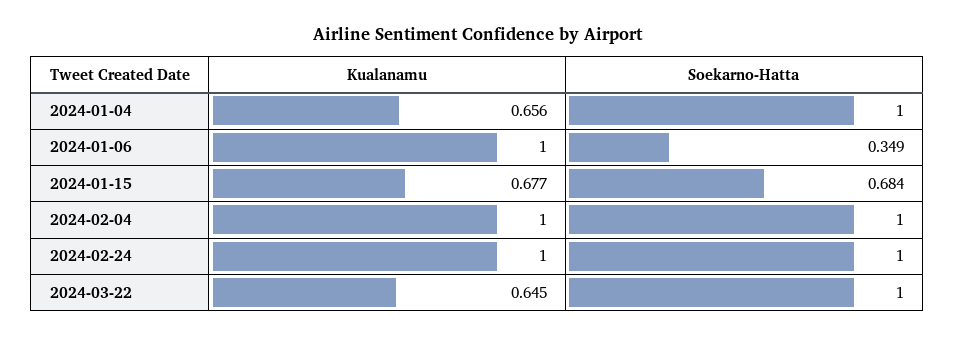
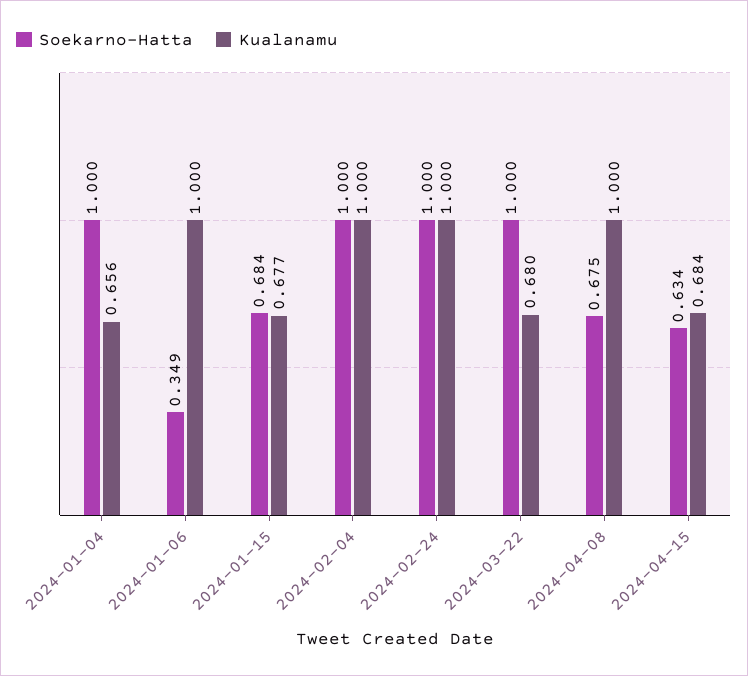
Kualanamu, 2024-03-22: 0.645 -> 0.68
Soekarno-Hatta, 2024-04-08: none -> 0.675
Kualanamu, 2024-04-08: none -> 1
Soekarno-Hatta, 2024-04-15: none -> 0.634
Kualanamu, 2024-04-15: none -> 0.684

